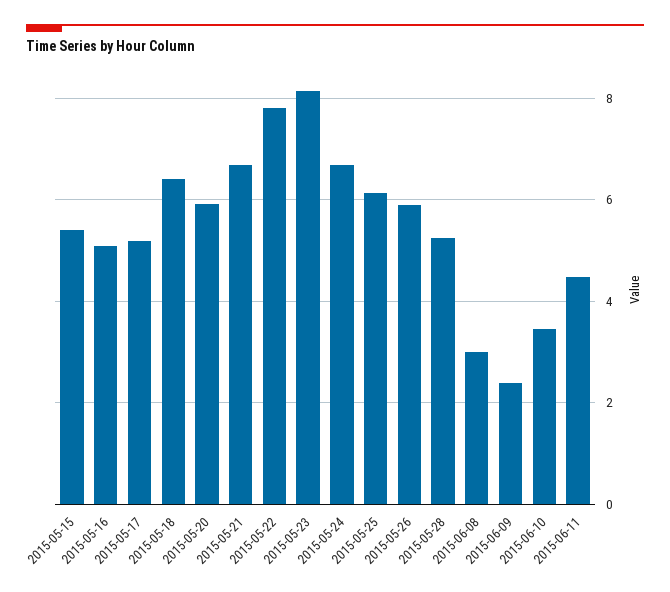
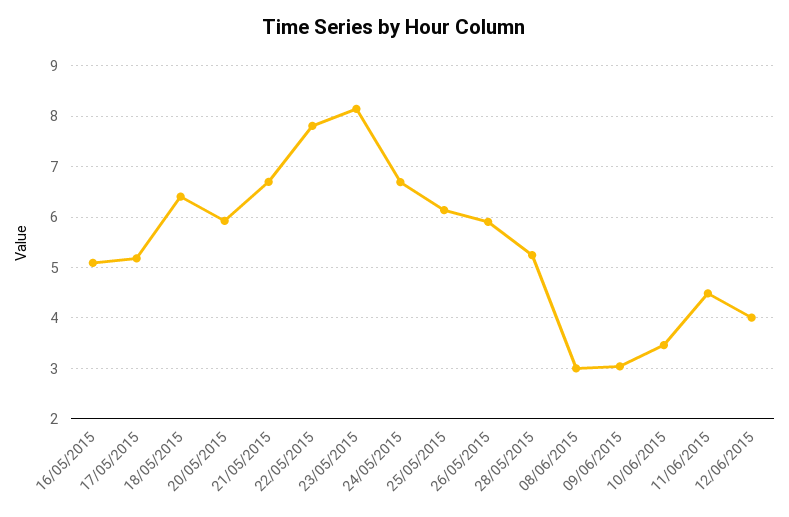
2015-05-15: 5.4 -> none
2015-06-09: 2.4 -> 3
12/06/2015: none -> 4

